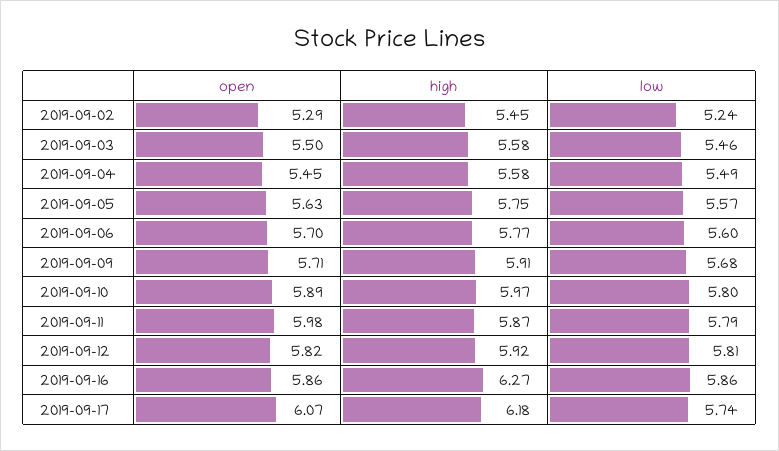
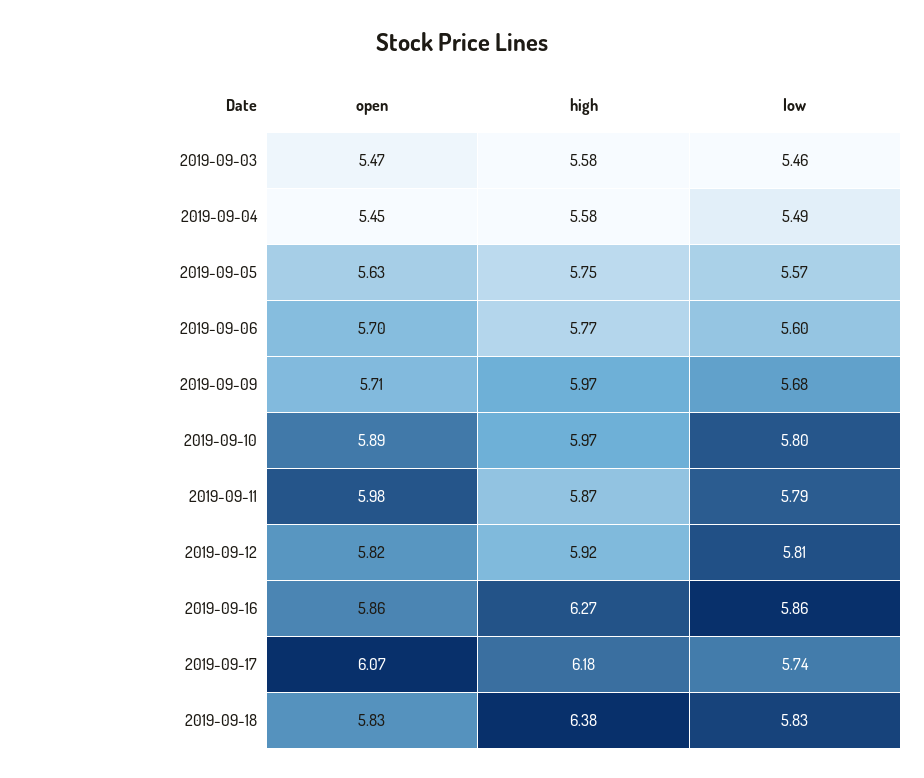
open, 2019-09-02: 5.29 -> none
high, 2019-09-02: 5.45 -> none
low, 2019-09-02: 5.24 -> none
open, 2019-09-03: 5.5 -> 5.47
high, 2019-09-09: 5.91 -> 5.97
open, 2019-09-18: none -> 5.83
high, 2019-09-18: none -> 6.38
low, 2019-09-18: none -> 5.83

